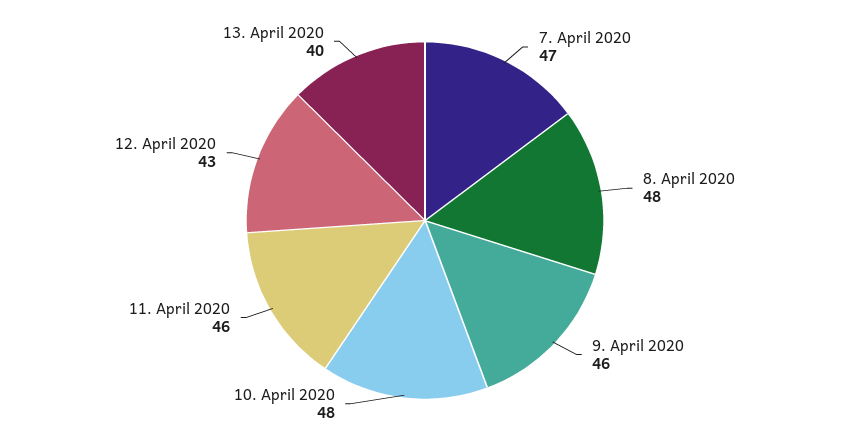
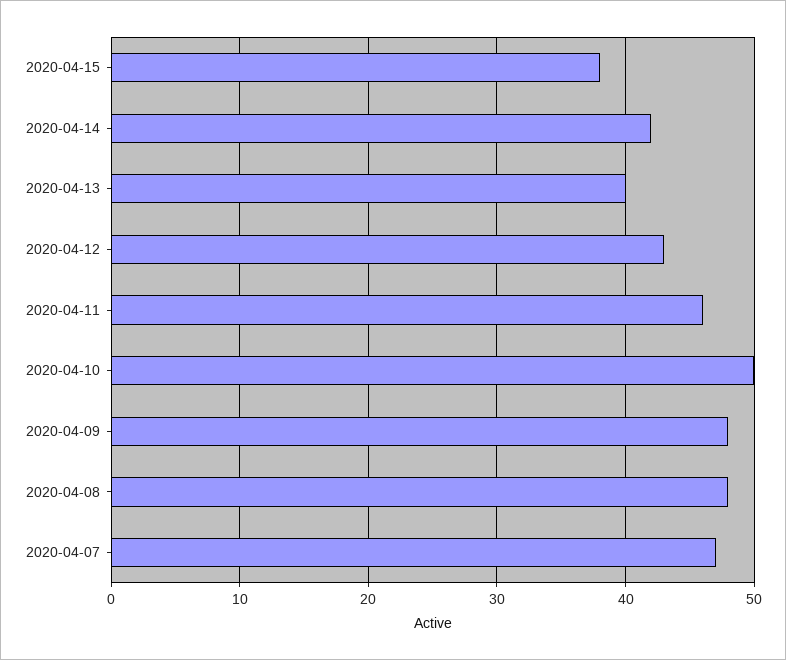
9. April 2020: 46 -> 48
10. April 2020: 48 -> 50
2020-04-15: none -> 38
2020-04-14: none -> 42

